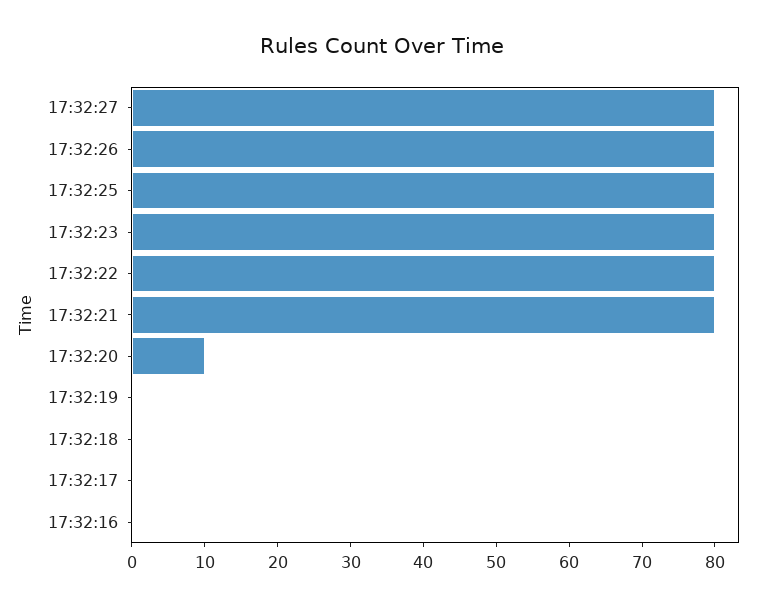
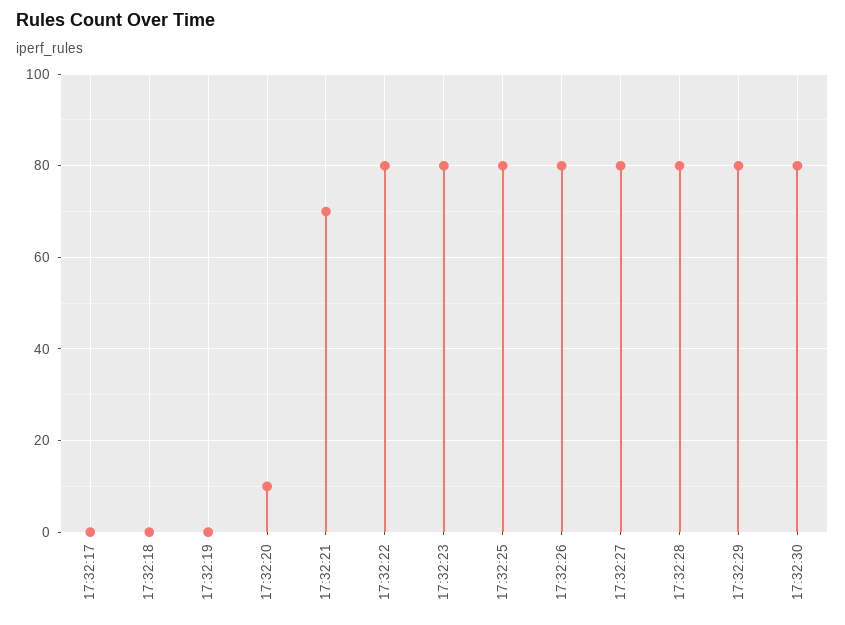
17:32:21: 80 -> 70
17:32:16: 0 -> none
17:32:28: none -> 80
17:32:29: none -> 80
17:32:30: none -> 80

